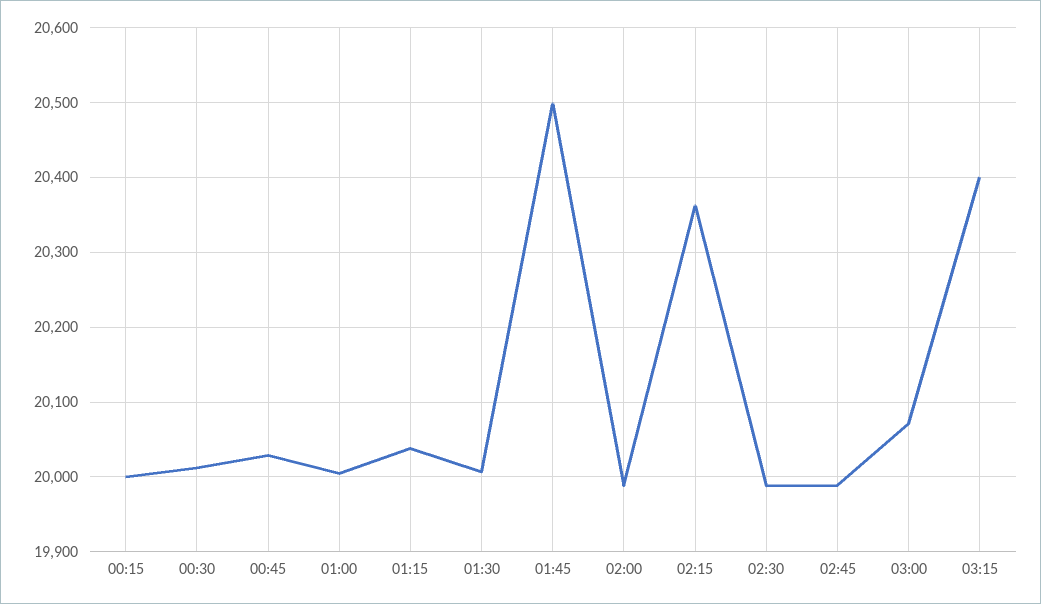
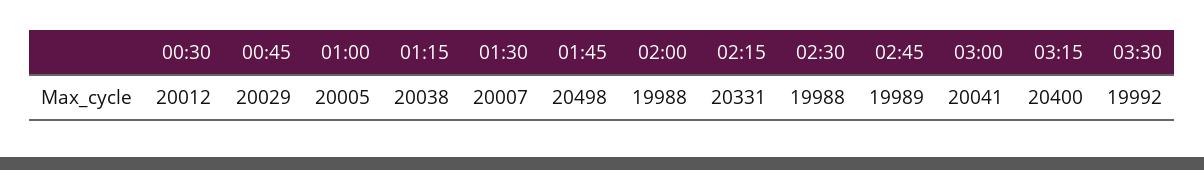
00:15: 20000 -> none
02:15: 20360 -> 20331
03:00: 20070 -> 20041
03:30: none -> 19992

